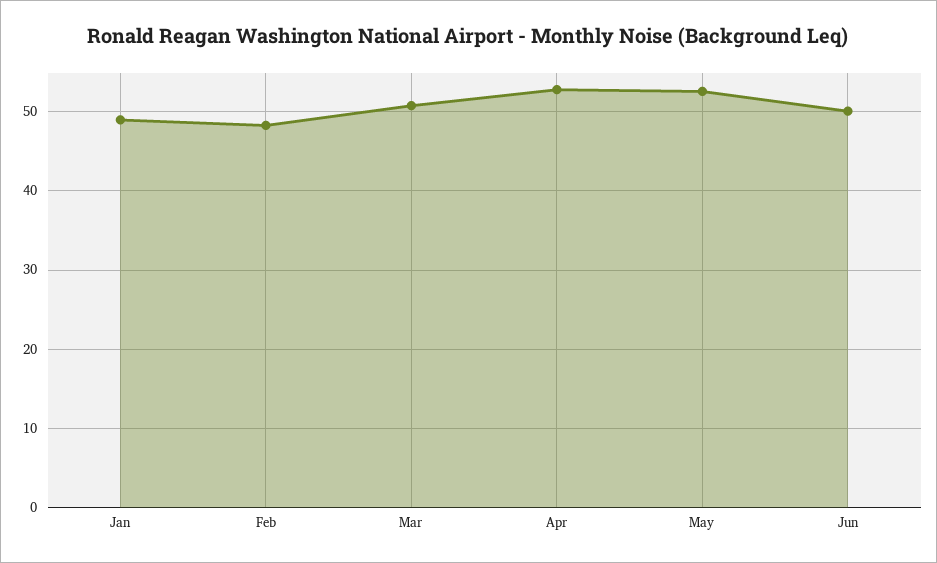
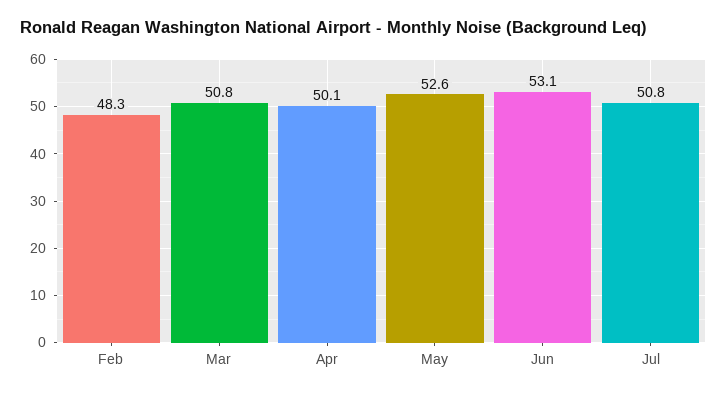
Jan: 49 -> none
Apr: 53 -> 50.1
Jun: 50 -> 53.1
Jul: none -> 50.8

